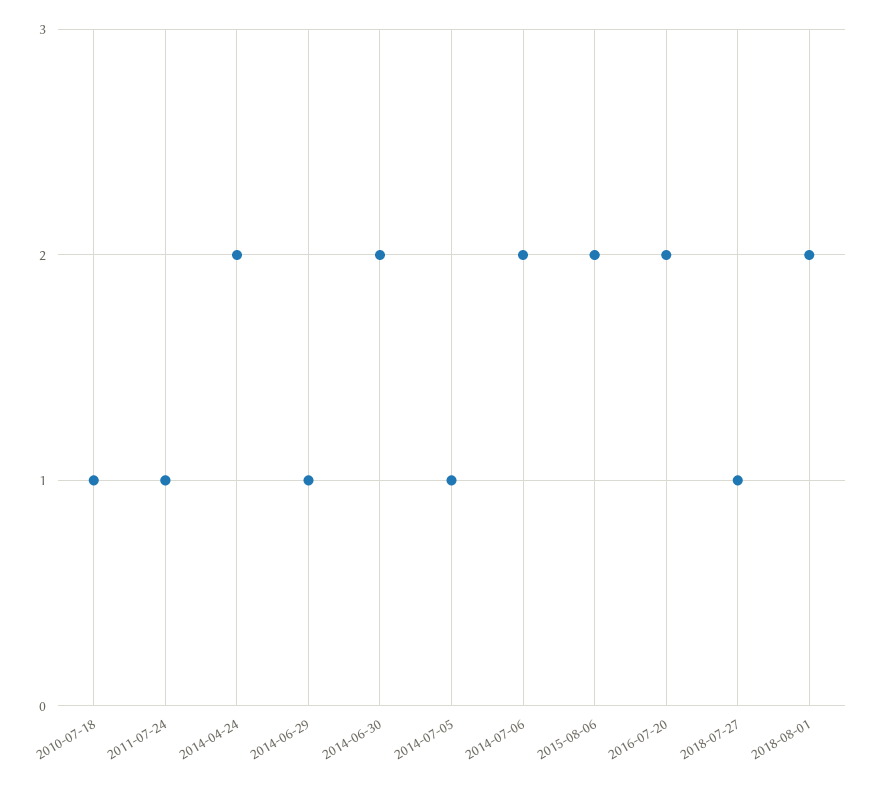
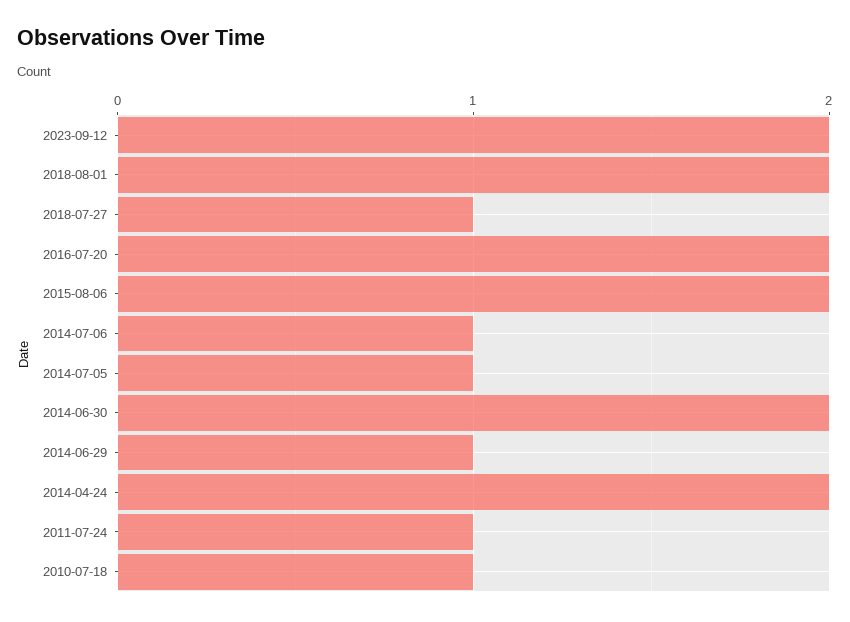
2014-07-06: 2 -> 1
2023-09-12: none -> 2

